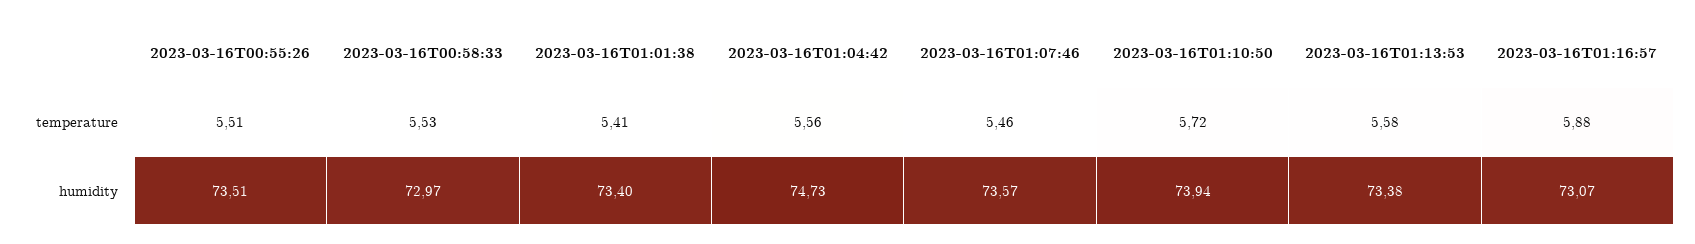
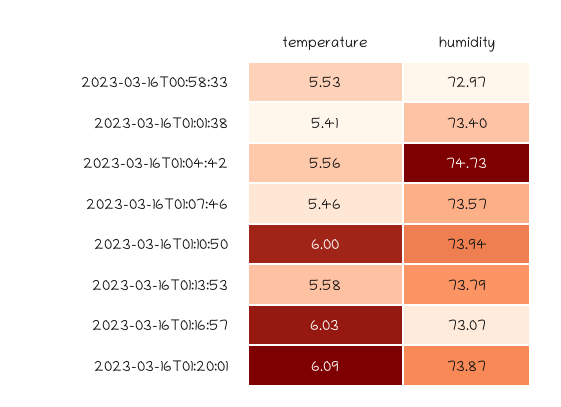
2023-03-16T00:55:26, temperature: 5.51 -> none
2023-03-16T01:10:50, temperature: 5.72 -> 6
2023-03-16T01:16:57, temperature: 5.88 -> 6.03
2023-03-16T00:55:26, humidity: 73.51 -> none
2023-03-16T01:13:53, humidity: 73.38 -> 73.79
2023-03-16T01:20:01, temperature: none -> 6.09
2023-03-16T01:20:01, humidity: none -> 73.87

